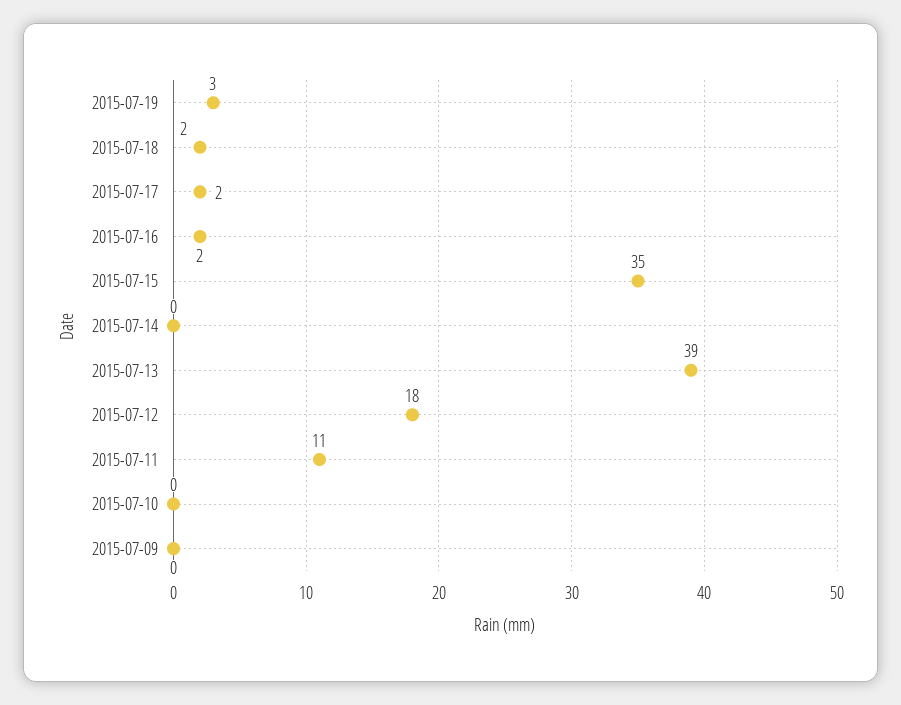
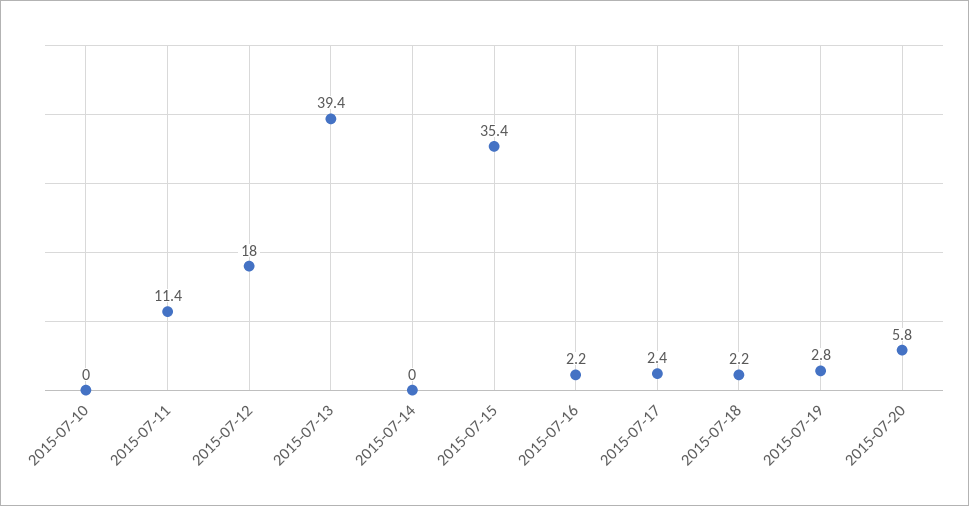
2015-07-09: 0 -> none
2015-07-20: none -> 5.8

